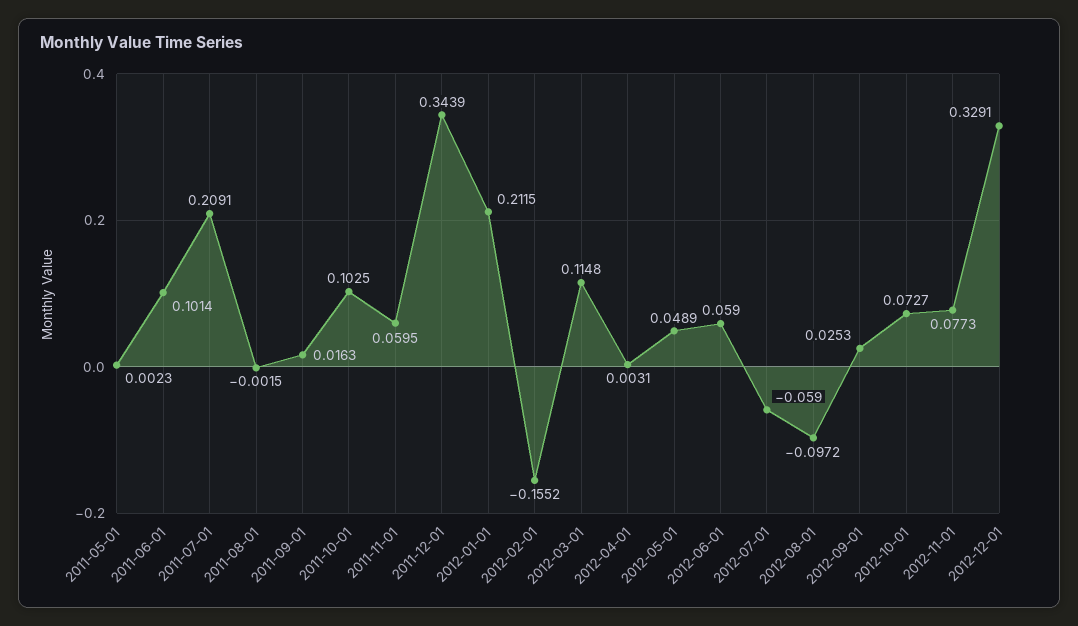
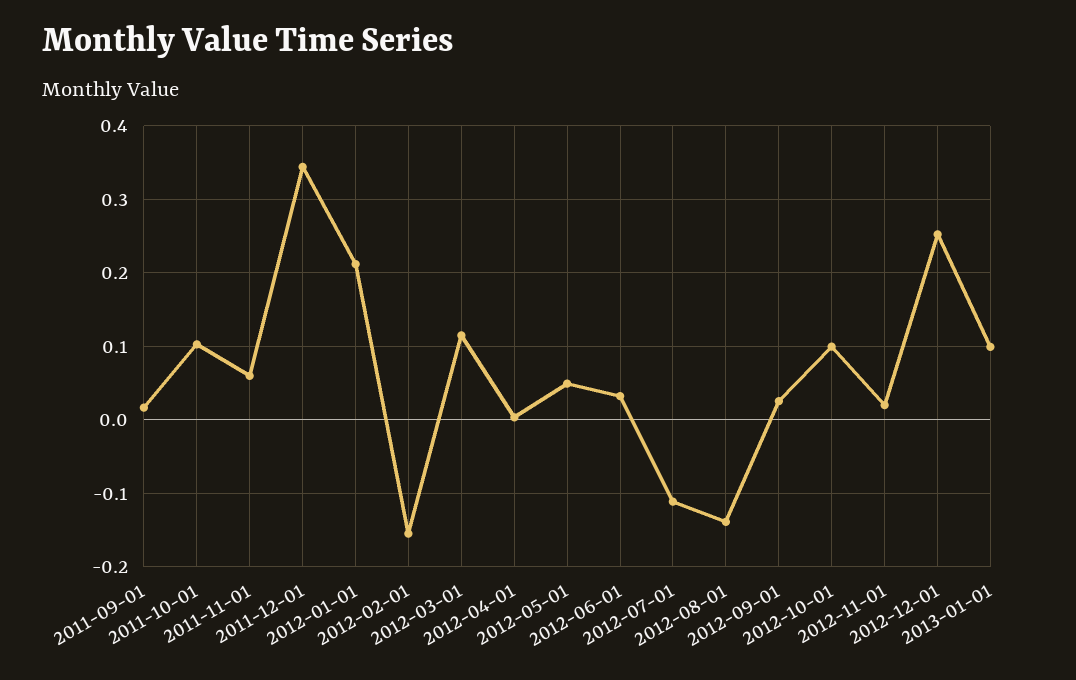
2011-05-01: 0.0023 -> none
2011-06-01: 0.1014 -> none
2011-07-01: 0.2091 -> none
2011-08-01: -0.0015 -> none
2012-06-01: 0.059 -> 0.03
2012-07-01: -0.059 -> -0.11
2012-08-01: -0.0972 -> -0.14
2012-10-01: 0.0727 -> 0.1
2012-11-01: 0.0773 -> 0.02
2012-12-01: 0.3291 -> 0.25
2013-01-01: none -> 0.1

